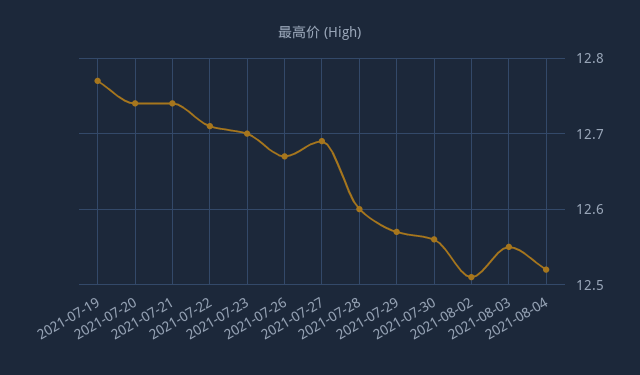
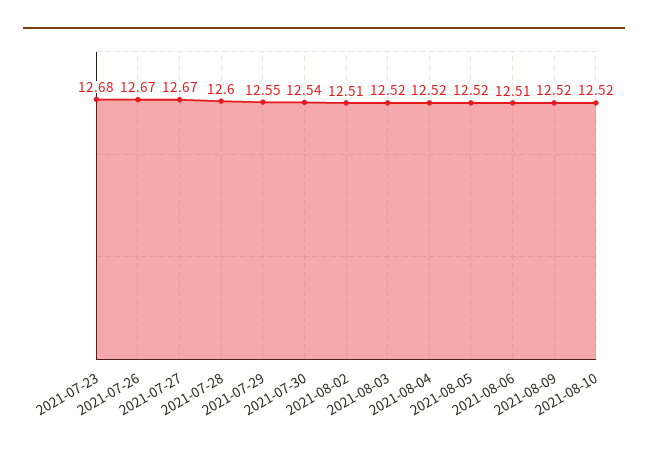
2021-07-19: 12.77 -> none
2021-07-20: 12.74 -> none
2021-07-21: 12.74 -> none
2021-07-22: 12.71 -> none
2021-07-23: 12.7 -> 12.68
2021-07-27: 12.69 -> 12.67
2021-07-29: 12.57 -> 12.55
2021-07-30: 12.56 -> 12.54
2021-08-03: 12.55 -> 12.52
2021-08-05: none -> 12.52
2021-08-06: none -> 12.51
2021-08-09: none -> 12.52
2021-08-10: none -> 12.52

